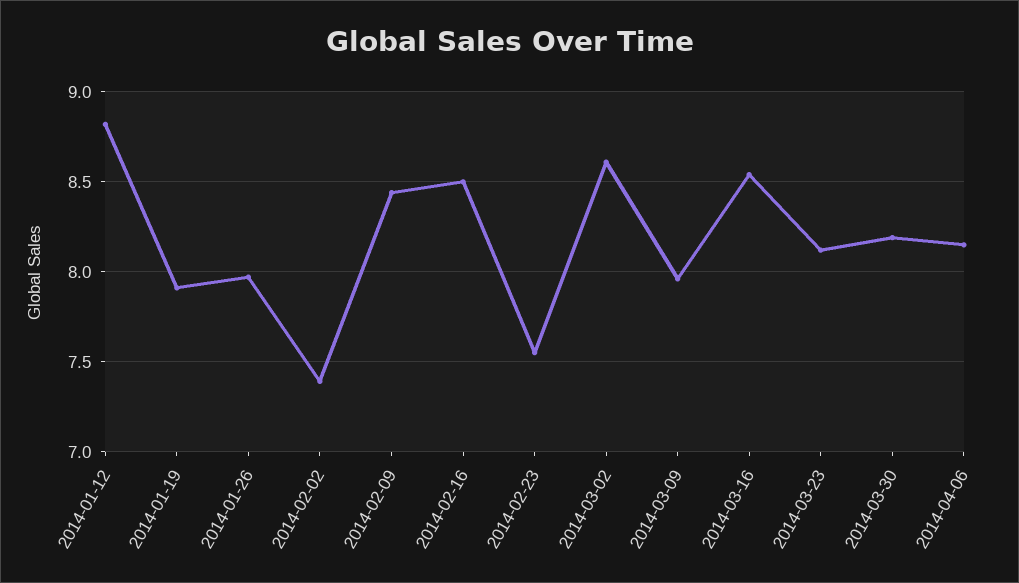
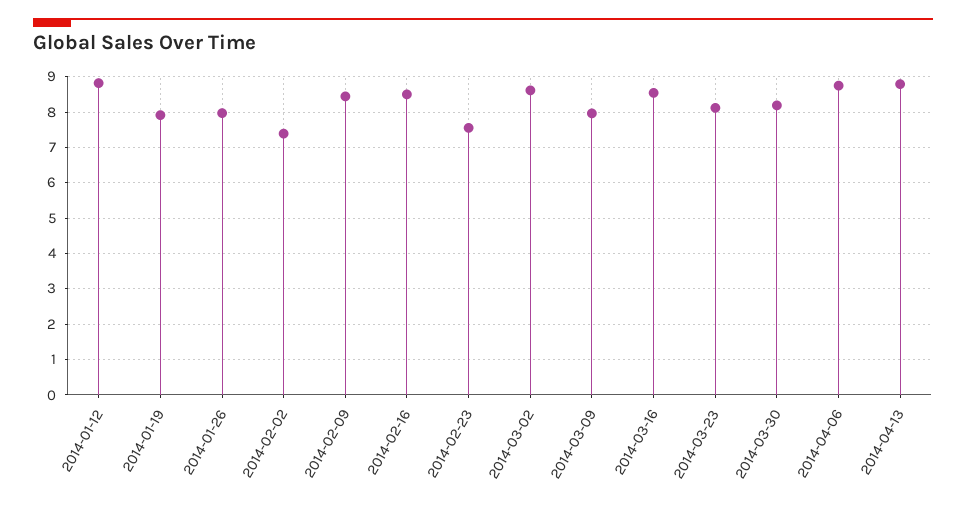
2014-04-06: 8.15 -> 8.8
2014-04-13: none -> 8.8

